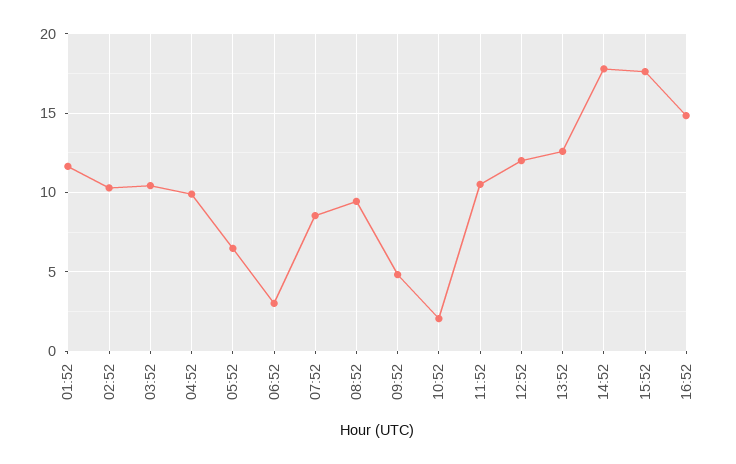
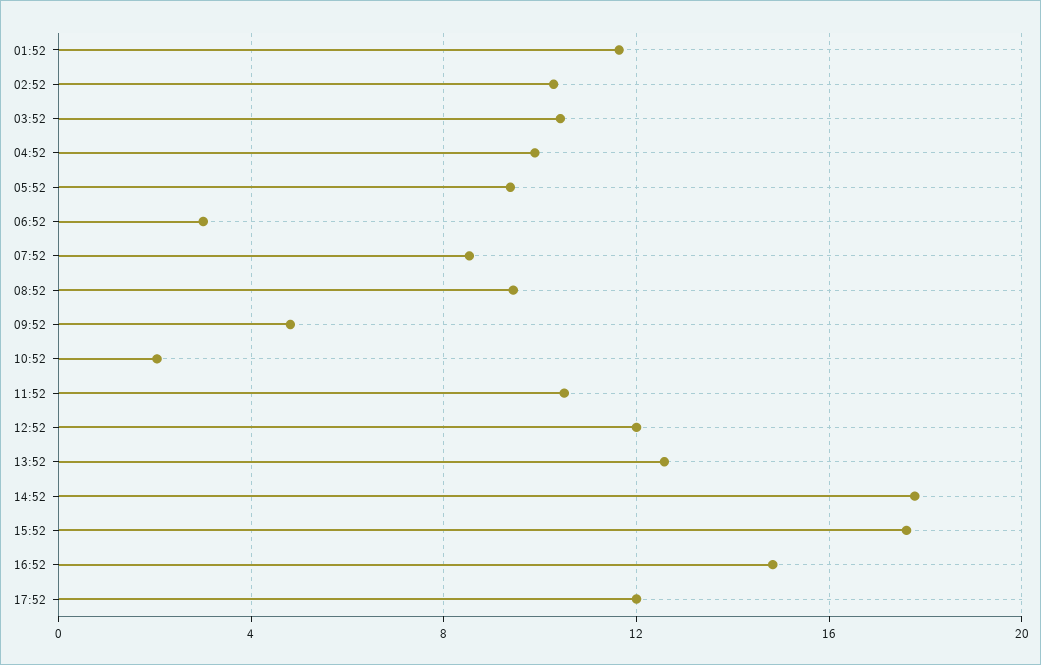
05:52: 6.5 -> 9.5
17:52: none -> 12

